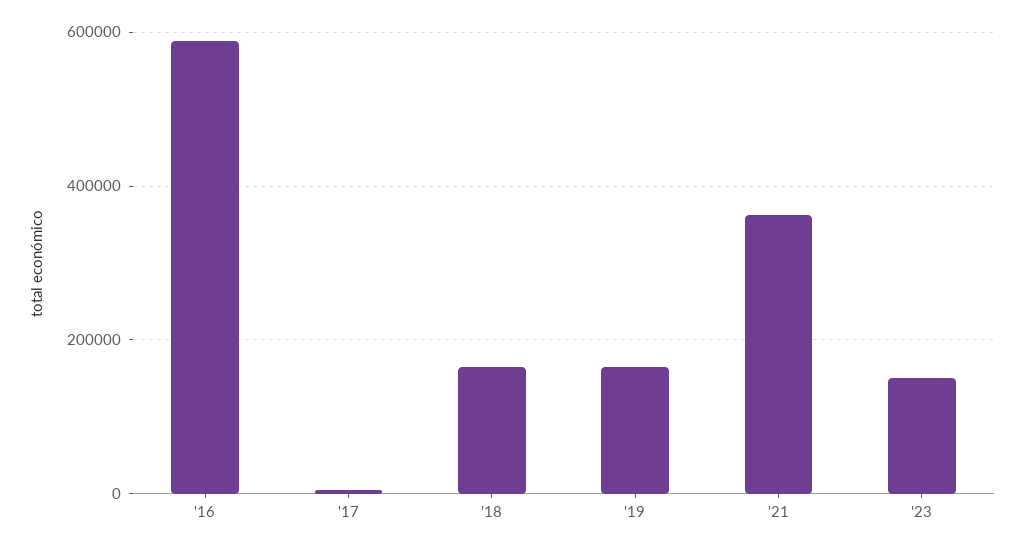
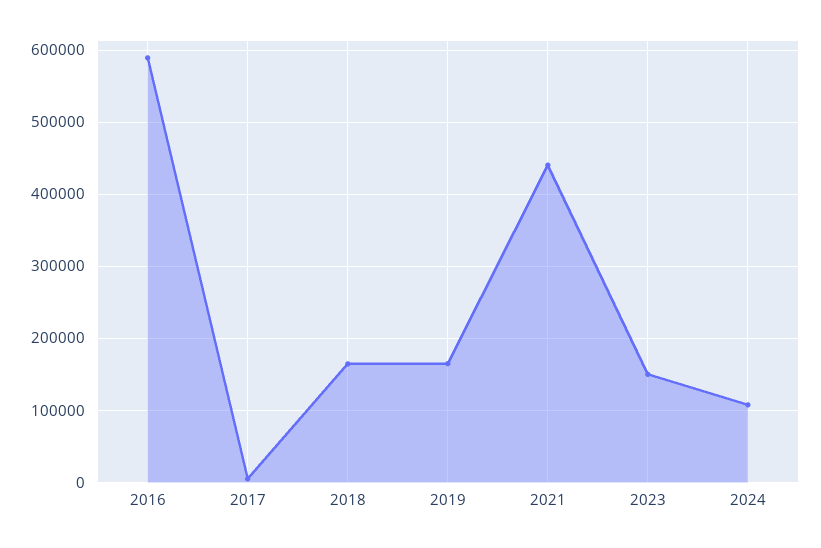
'21: 360000 -> 440000
2024: none -> 110000

